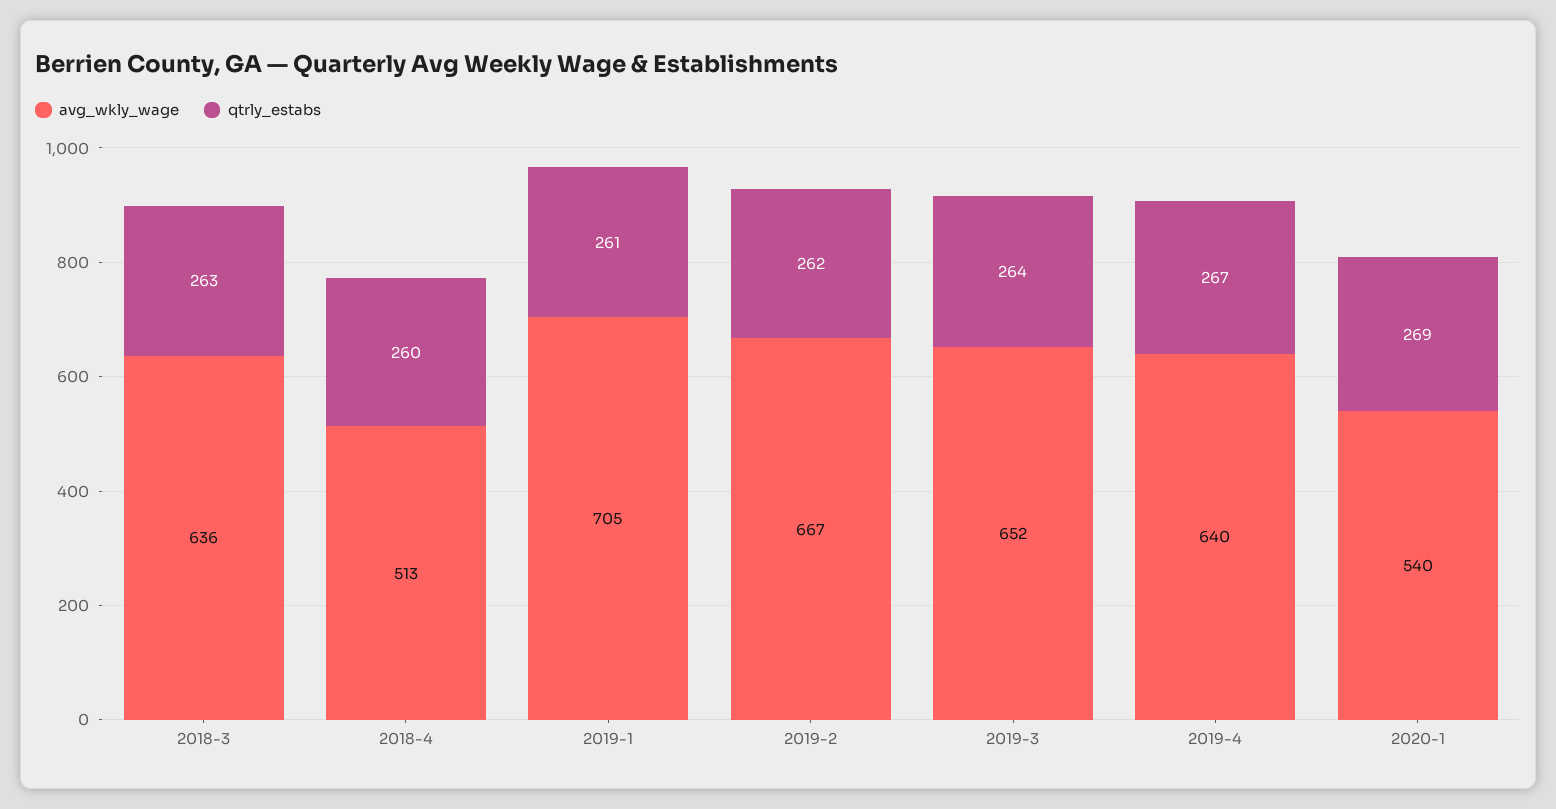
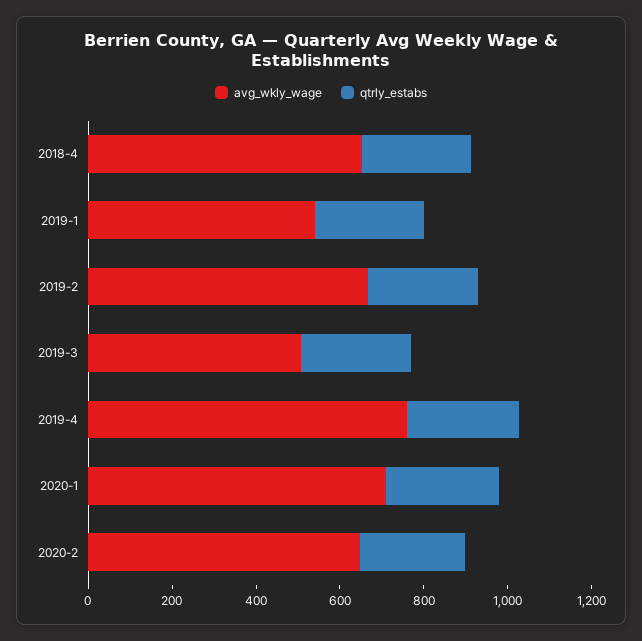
avg_wkly_wage, 2018-3: 636 -> none
qtrly_estabs, 2018-3: 263 -> none
avg_wkly_wage, 2018-4: 513 -> 650
avg_wkly_wage, 2019-1: 705 -> 550
avg_wkly_wage, 2019-3: 652 -> 500
avg_wkly_wage, 2019-4: 640 -> 750
avg_wkly_wage, 2020-1: 540 -> 700
avg_wkly_wage, 2020-2: none -> 650
qtrly_estabs, 2020-2: none -> 250

